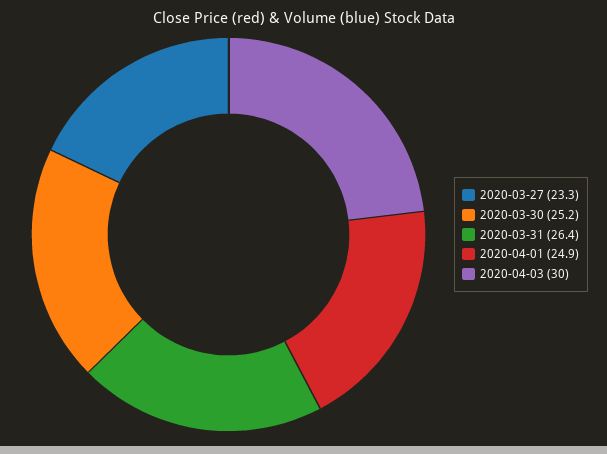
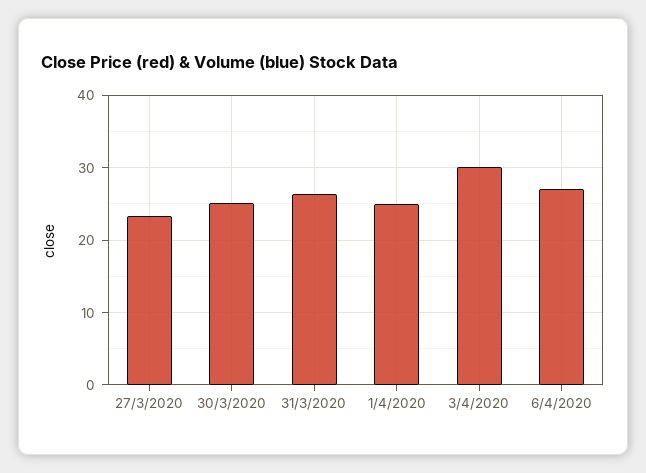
6/4/2020: none -> 27

